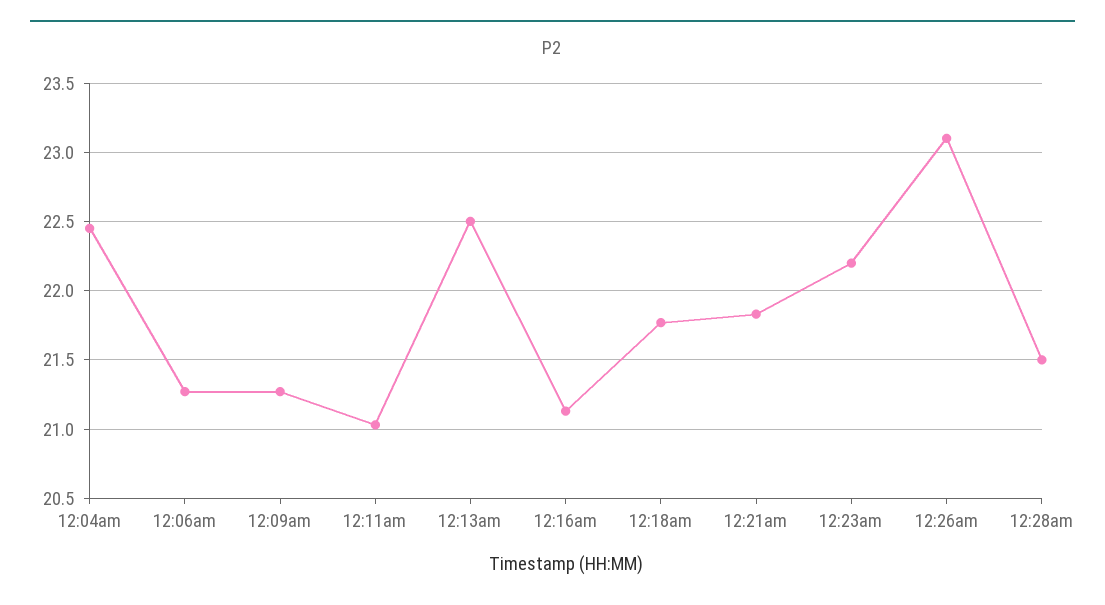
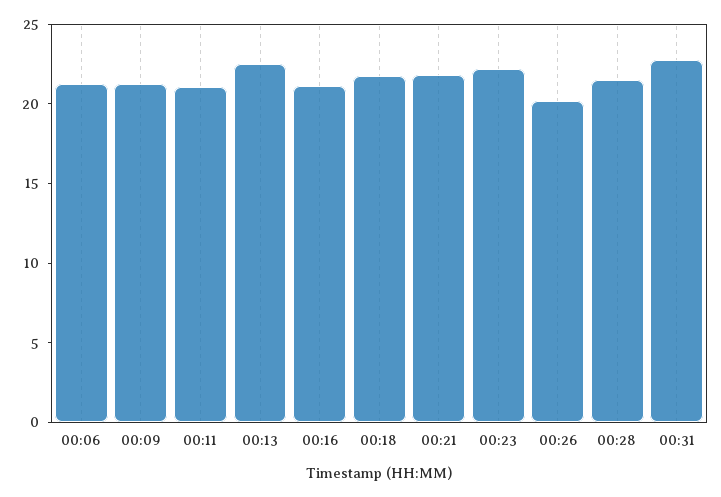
12:04am: 22.45 -> none
12:26am: 23.1 -> 20
00:31: none -> 23

